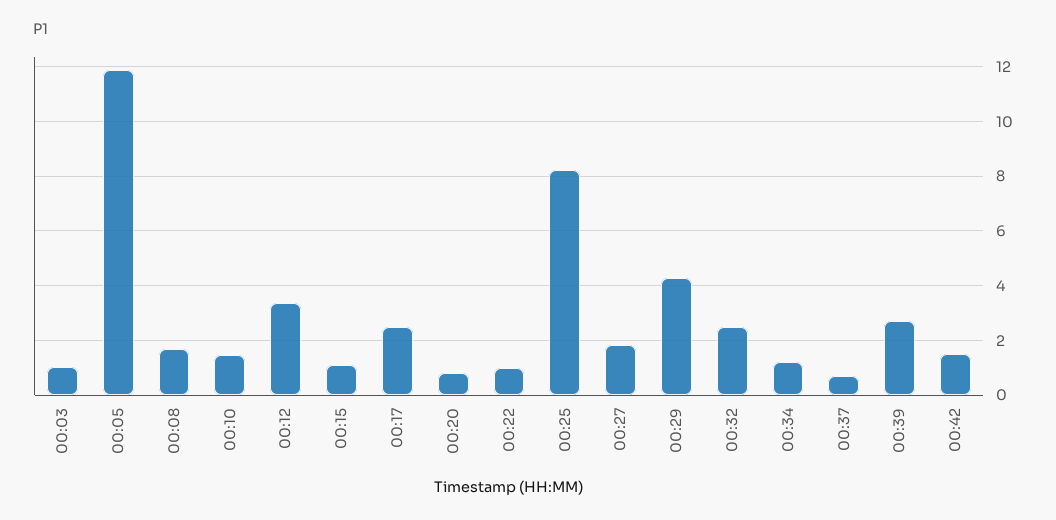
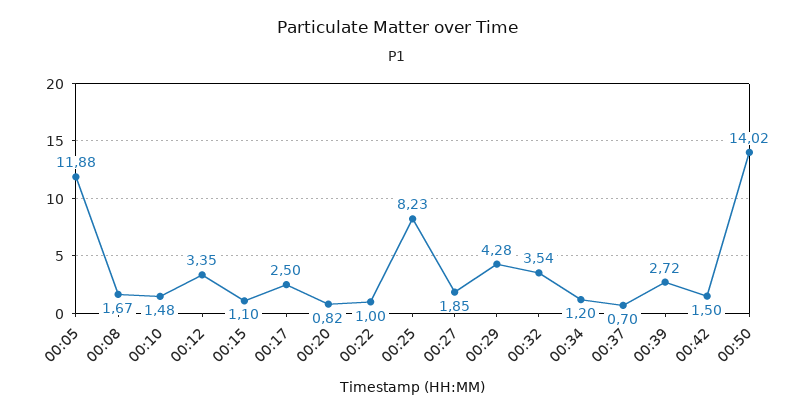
00:03: 1 -> none
00:32: 2.5 -> 3.54
00:50: none -> 14.02

